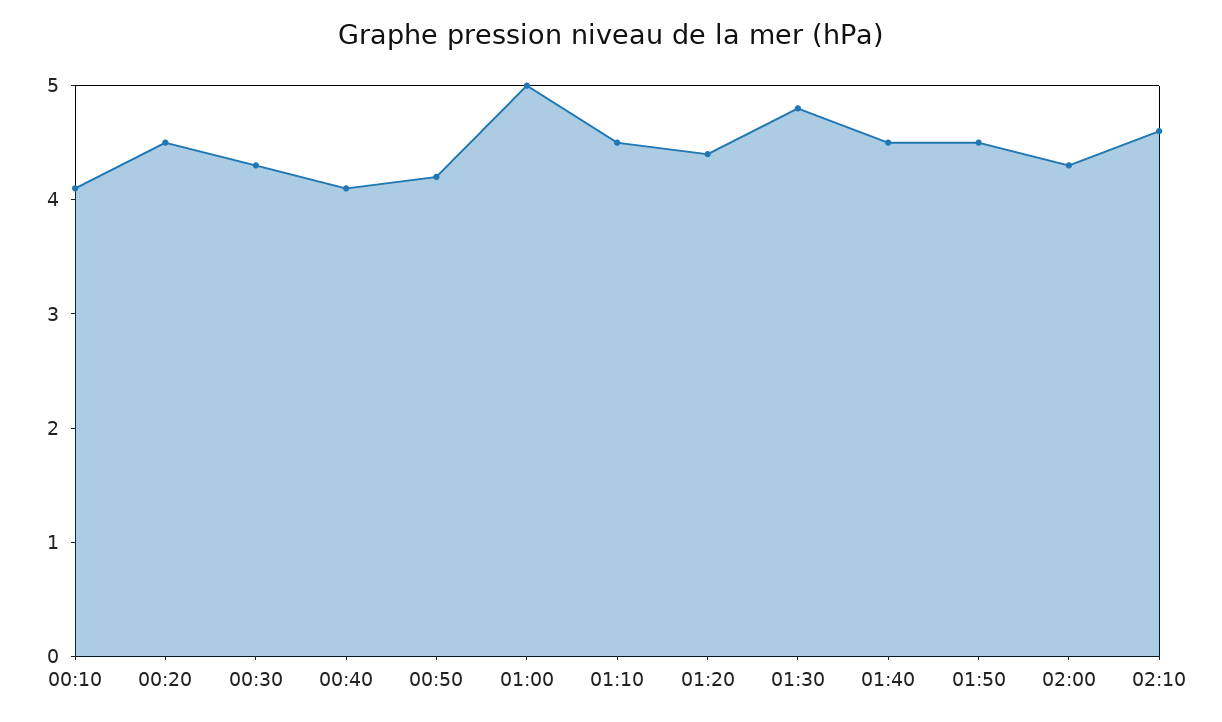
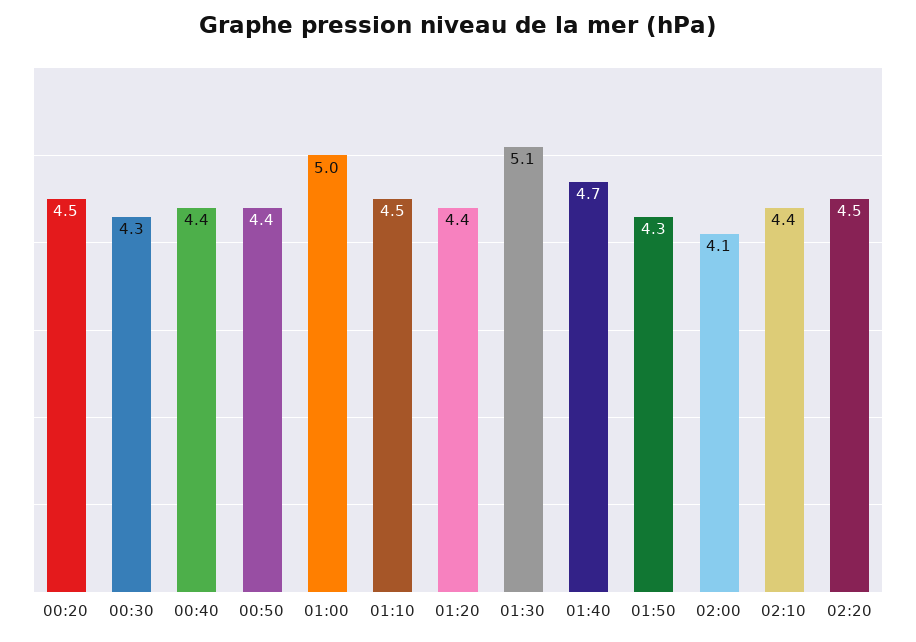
00:10: 4.1 -> none
00:40: 4.1 -> 4.4
00:50: 4.2 -> 4.4
01:30: 4.8 -> 5.1
01:40: 4.5 -> 4.7
01:50: 4.5 -> 4.3
02:00: 4.3 -> 4.1
02:10: 4.6 -> 4.4
02:20: none -> 4.5

